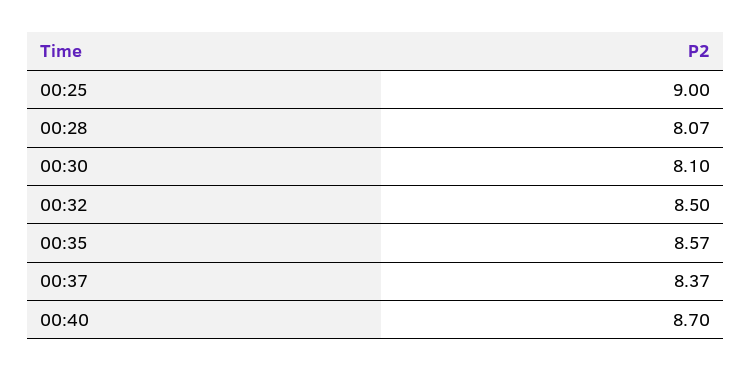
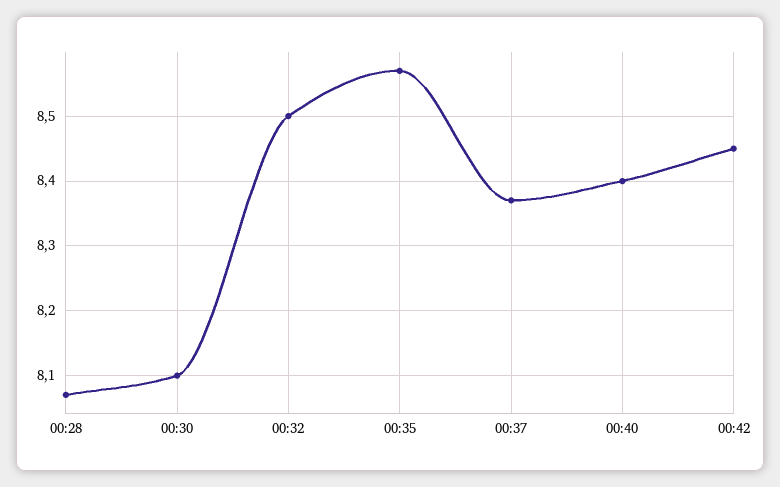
00:25: 9 -> none
00:40: 8.7 -> 8.4
00:42: none -> 8.45

